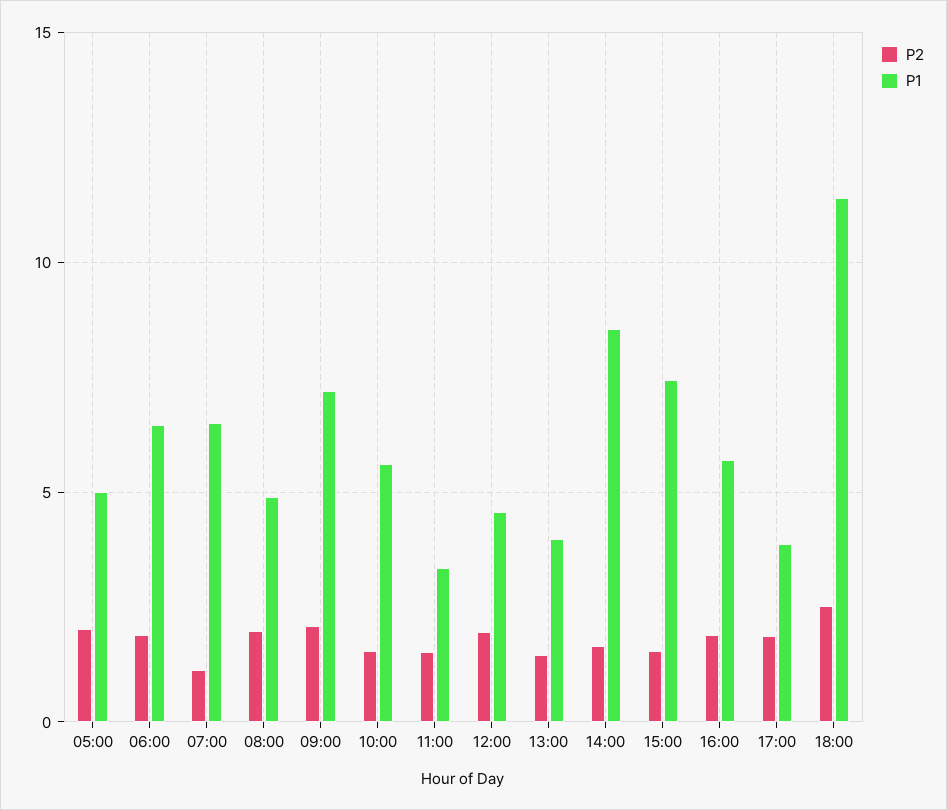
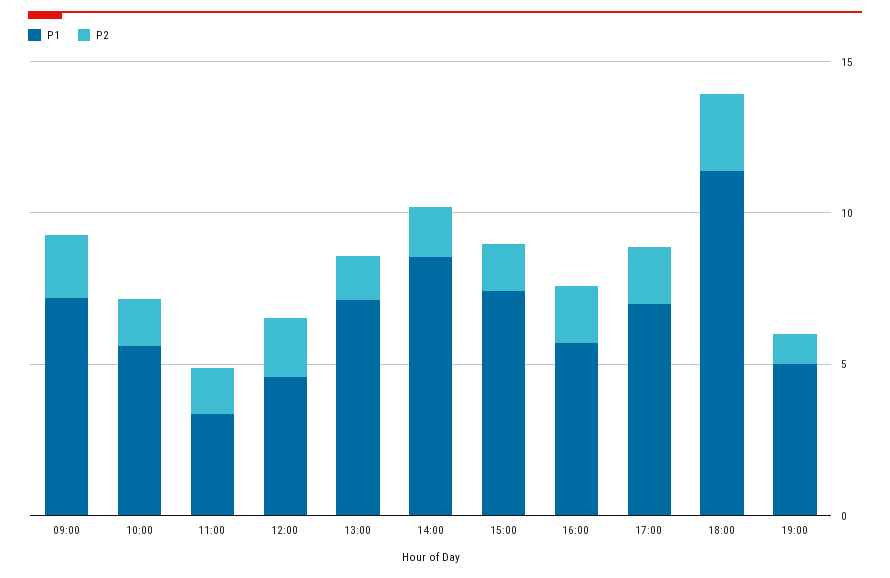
P2, 05:00: 2 -> none
P1, 05:00: 5 -> none
P2, 06:00: 2 -> none
P1, 06:00: 6.5 -> none
P2, 07:00: 1 -> none
P1, 07:00: 6.5 -> none
P2, 08:00: 2 -> none
P1, 08:00: 5 -> none
P1, 13:00: 4 -> 7
P1, 17:00: 4 -> 7
P1, 19:00: none -> 5
P2, 19:00: none -> 1

